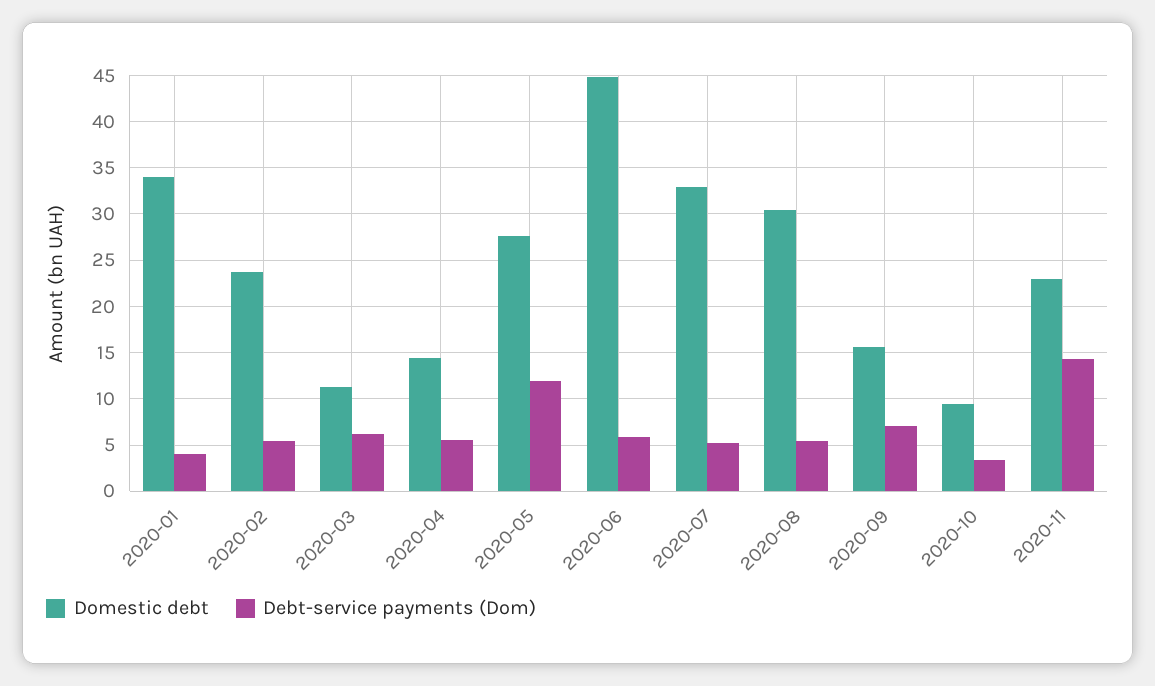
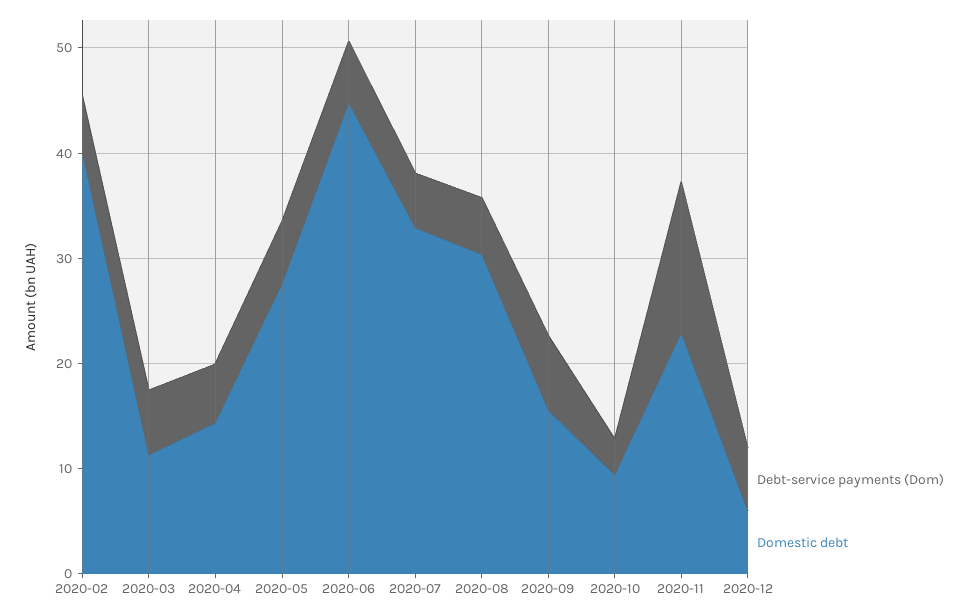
Domestic debt, 2020-01: 34 -> none
Debt-service payments (Dom), 2020-01: 4 -> none
Domestic debt, 2020-02: 24 -> 40
Debt-service payments (Dom), 2020-05: 12 -> 6
Debt-service payments (Dom), 2020-12: none -> 6
Domestic debt, 2020-12: none -> 6

